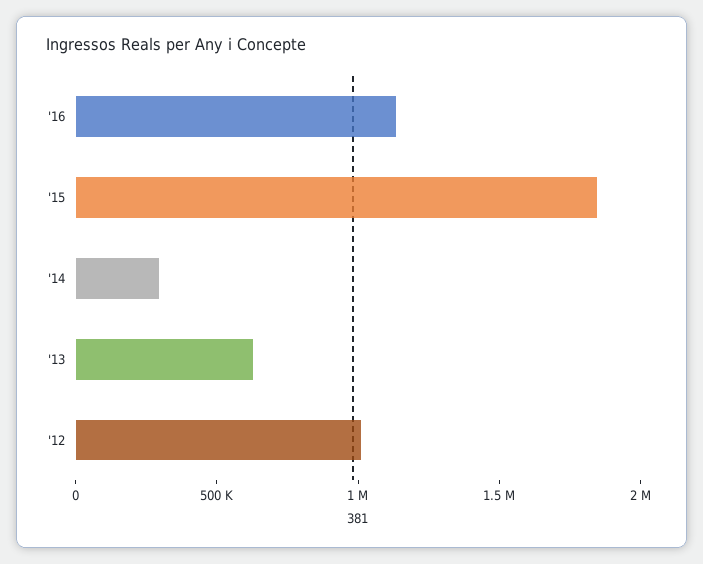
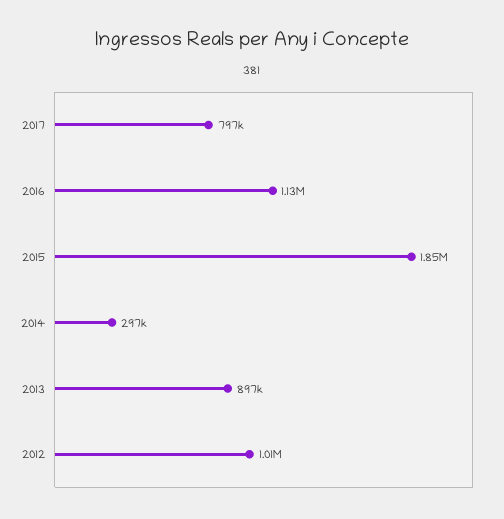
'13: 600000 -> 897000
2017: none -> 797000

